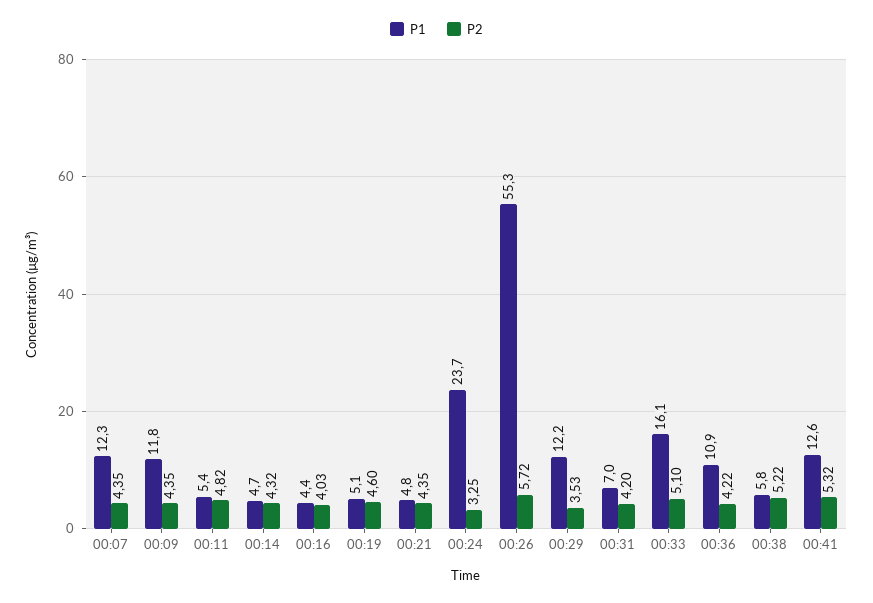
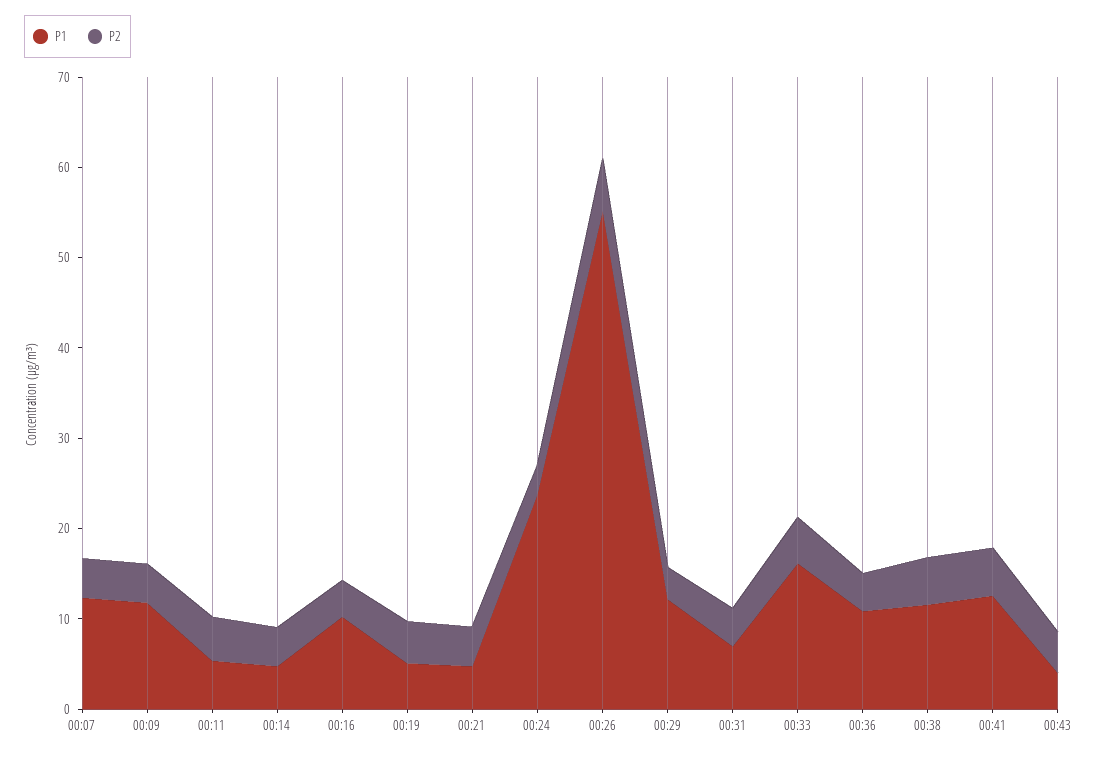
P1, 00:16: 4.4 -> 10
P1, 00:38: 5.8 -> 12
P1, 00:43: none -> 4
P2, 00:43: none -> 4

